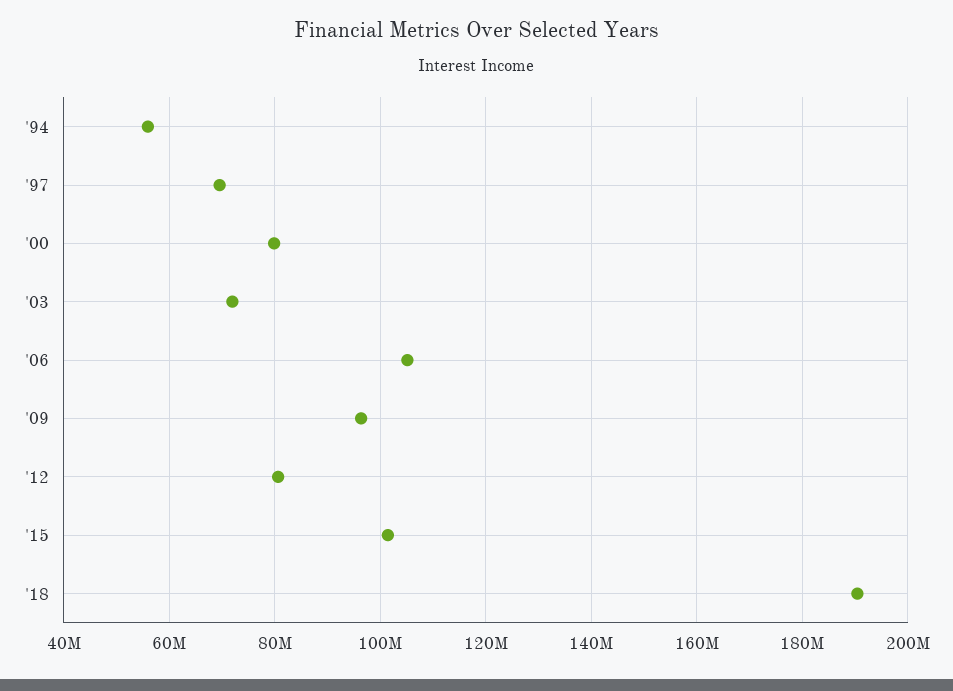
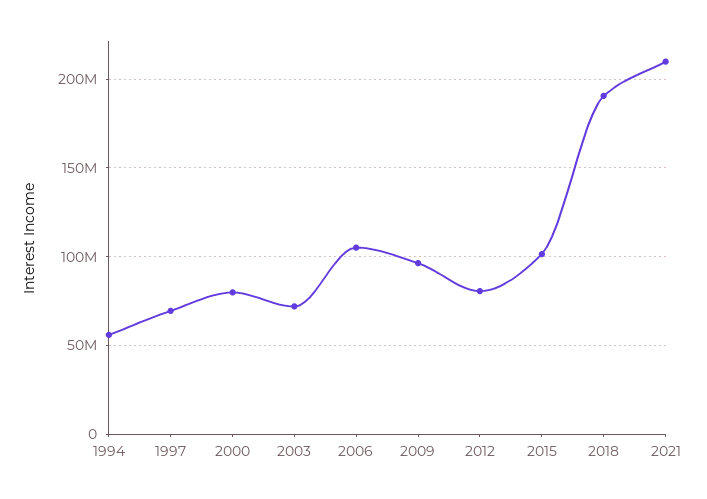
2021: none -> 210000000

